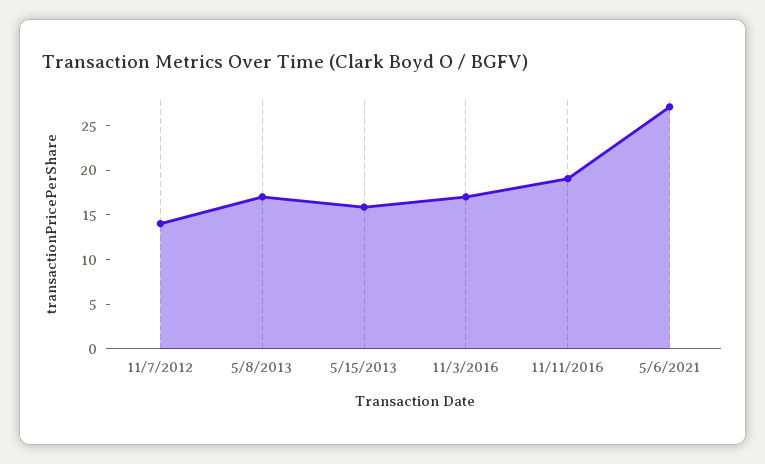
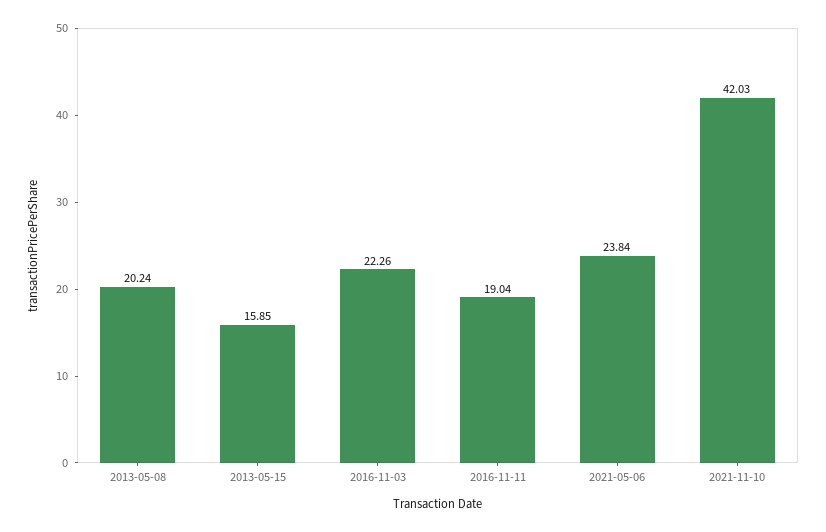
11/7/2012: 14 -> none
5/8/2013: 17 -> 20.24
11/3/2016: 17 -> 22.26
5/6/2021: 27 -> 23.84
2021-11-10: none -> 42.03

